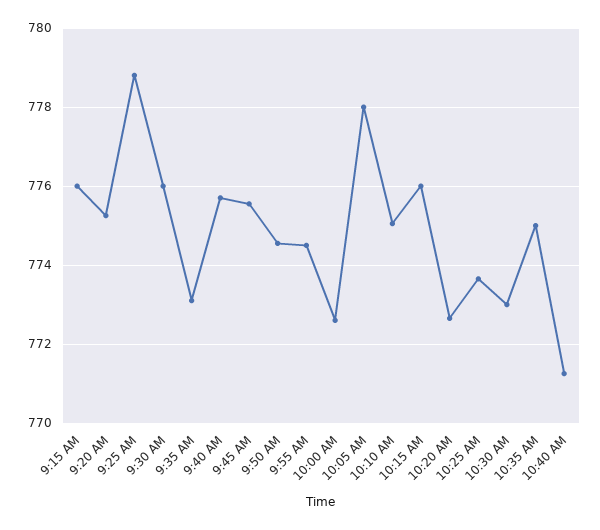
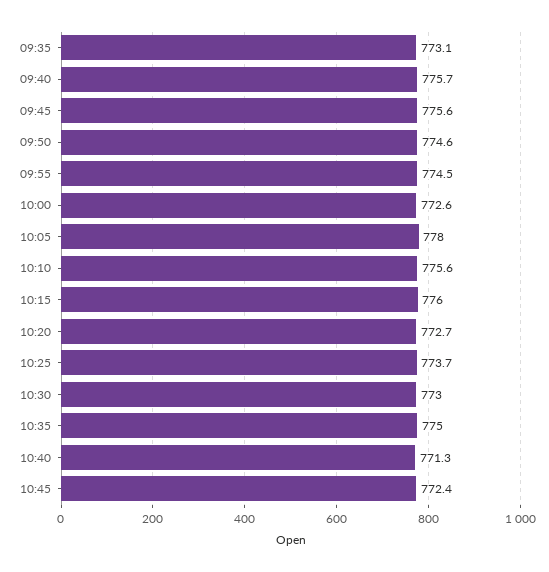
9:15 AM: 776 -> none
9:20 AM: 775.2 -> none
9:25 AM: 778.8 -> none
9:30 AM: 776 -> none
10:10 AM: 775 -> 775.6
10:45: none -> 772.4

